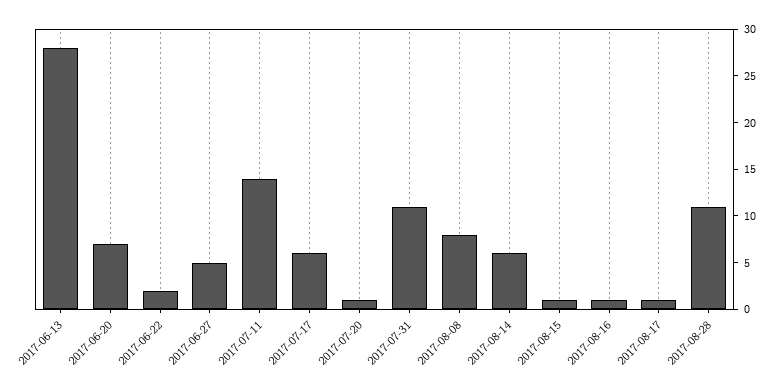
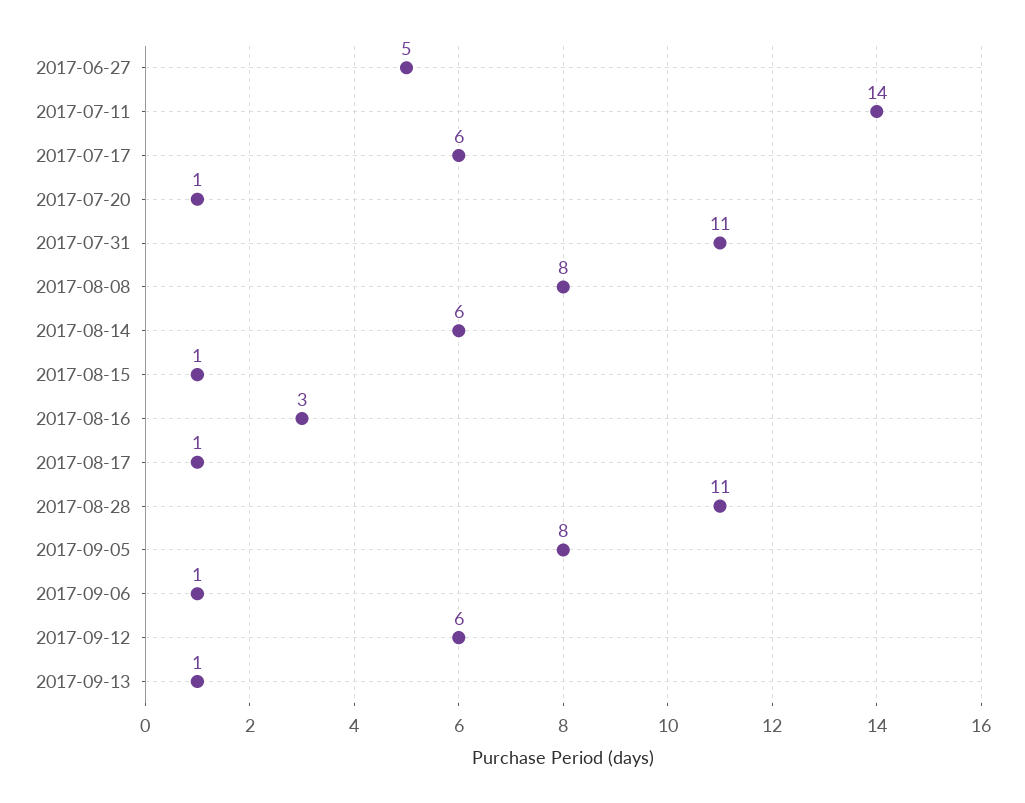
2017-06-13: 28 -> none
2017-06-20: 7 -> none
2017-06-22: 2 -> none
2017-08-16: 1 -> 3
2017-09-05: none -> 8
2017-09-06: none -> 1
2017-09-12: none -> 6
2017-09-13: none -> 1

